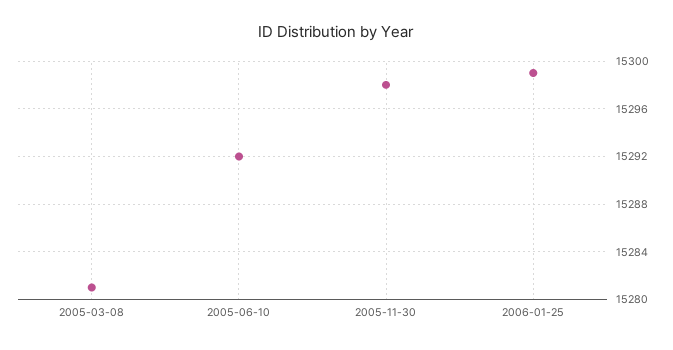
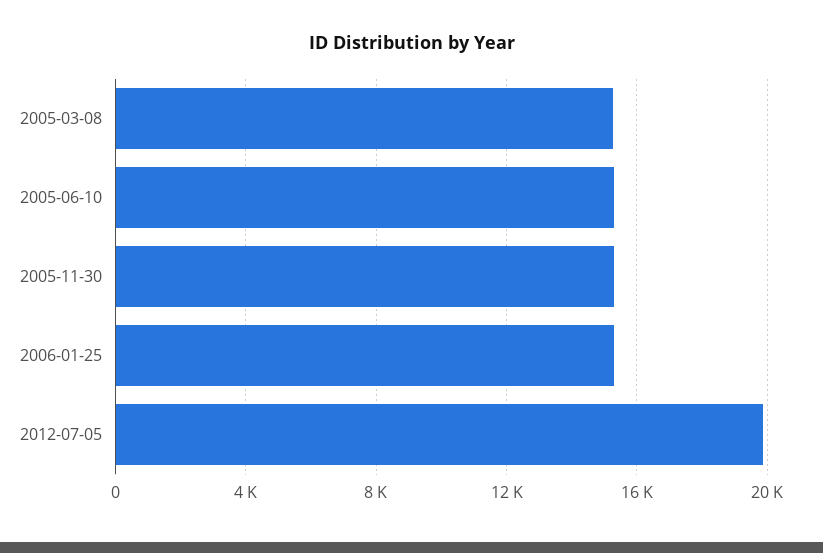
2012-07-05: none -> 20000

